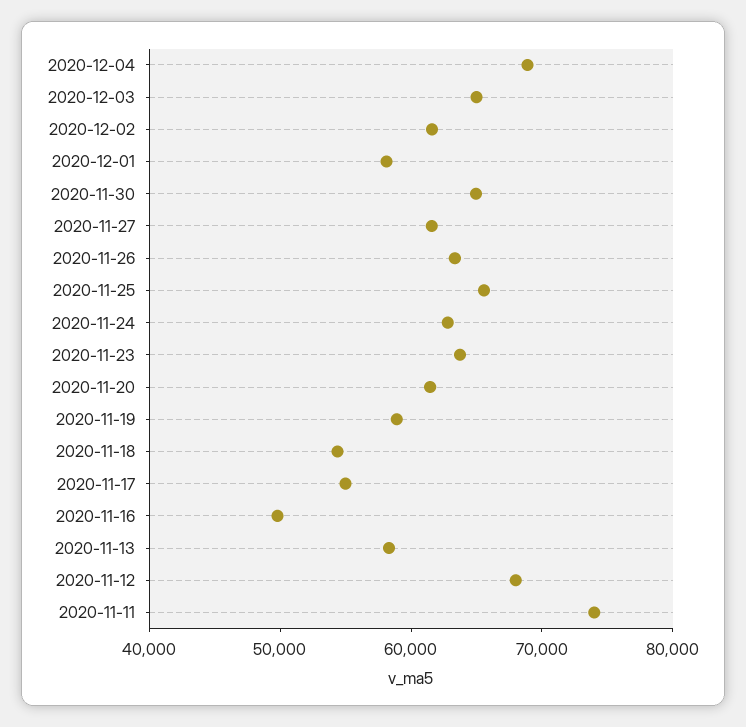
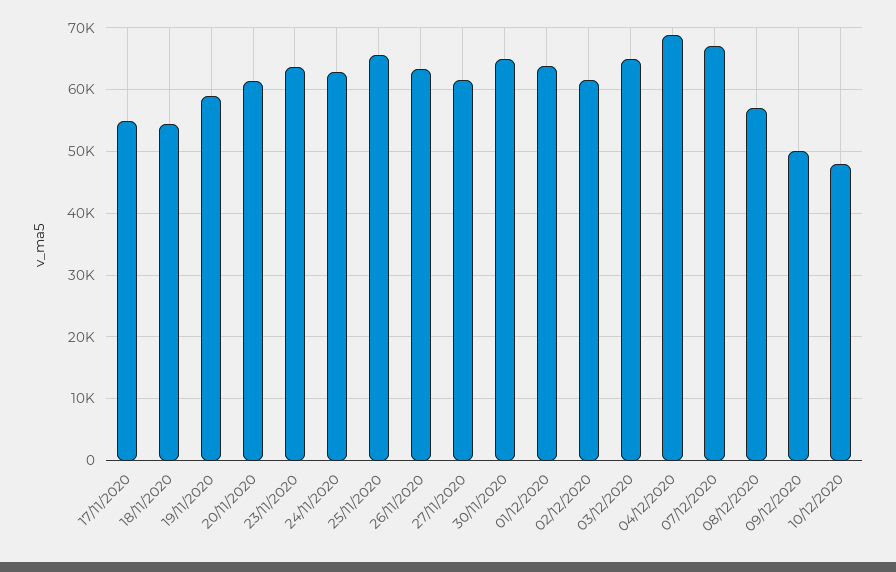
2020-12-01: 58000 -> 64000
2020-11-16: 50000 -> none
2020-11-13: 58000 -> none
2020-11-12: 68000 -> none
2020-11-11: 74000 -> none
07/12/2020: none -> 67000
08/12/2020: none -> 57000
09/12/2020: none -> 50000
10/12/2020: none -> 48000

